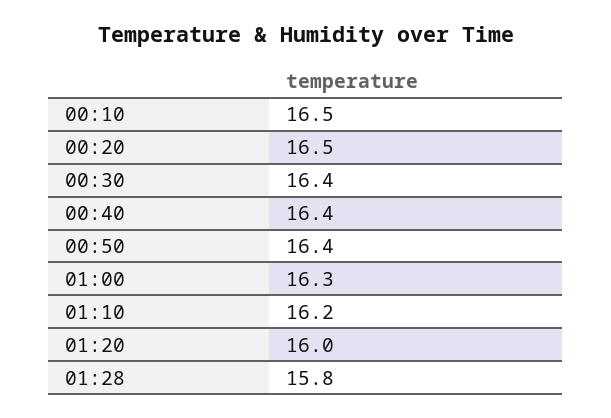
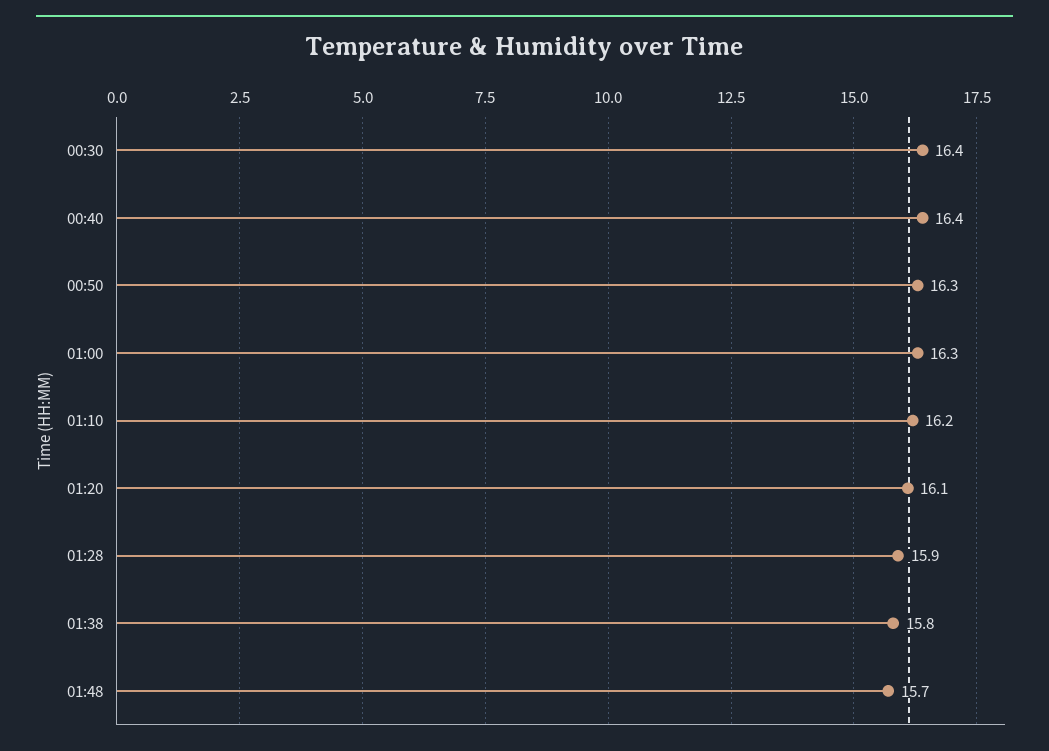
00:10: 16.5 -> none
00:20: 16.5 -> none
00:50: 16.4 -> 16.3
01:20: 16 -> 16.1
01:28: 15.8 -> 15.9
01:38: none -> 15.8
01:48: none -> 15.7

